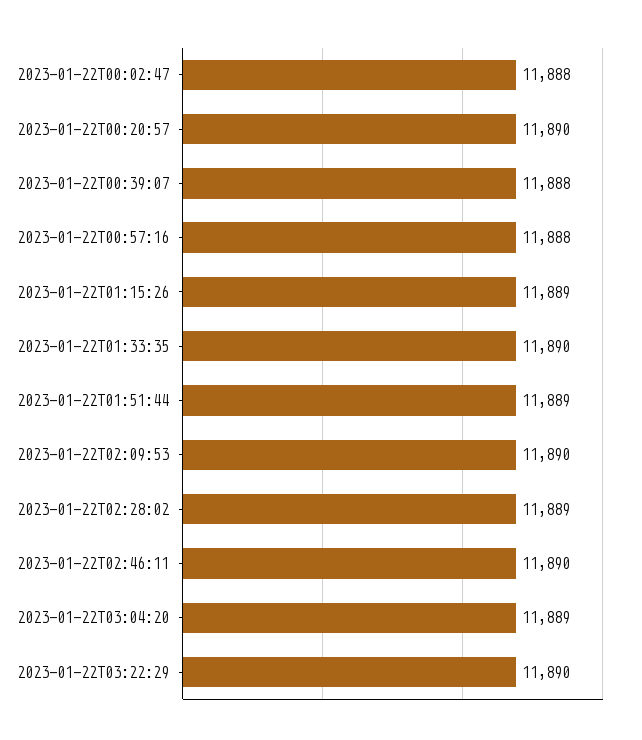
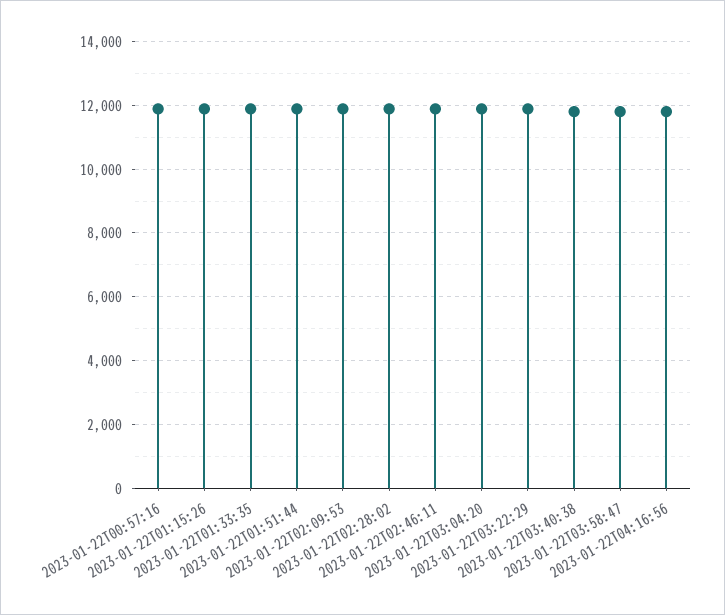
2023-01-22T00:02:47: 11888 -> none
2023-01-22T00:20:57: 11890 -> none
2023-01-22T00:39:07: 11888 -> none
2023-01-22T03:40:38: none -> 11800
2023-01-22T03:58:47: none -> 11800
2023-01-22T04:16:56: none -> 11800

